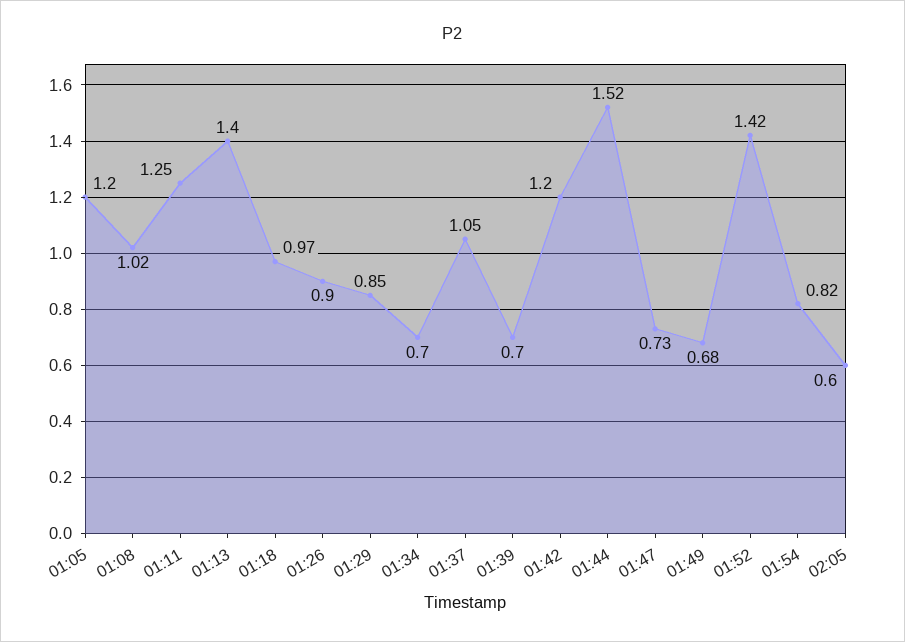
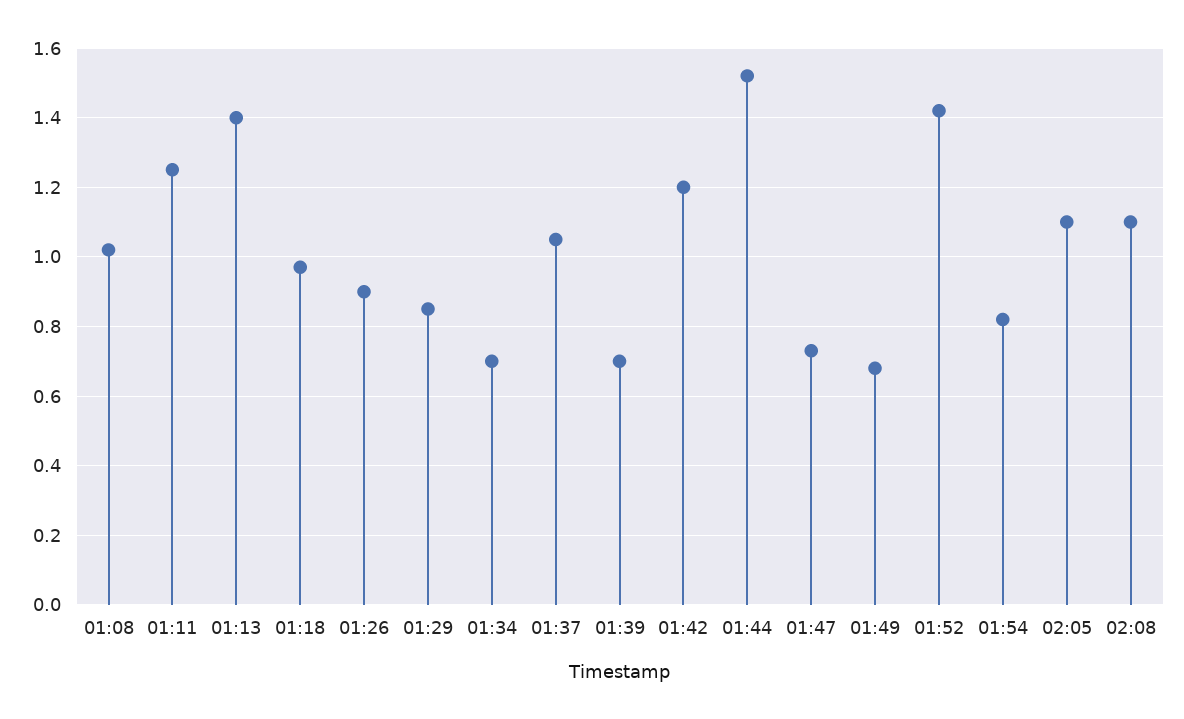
01:05: 1.2 -> none
02:05: 0.6 -> 1.1
02:08: none -> 1.1

